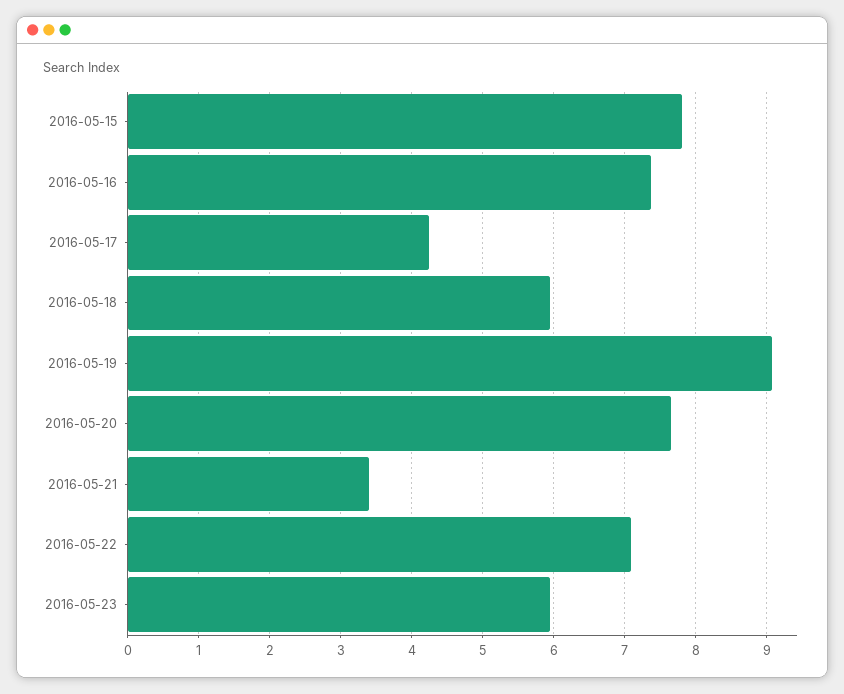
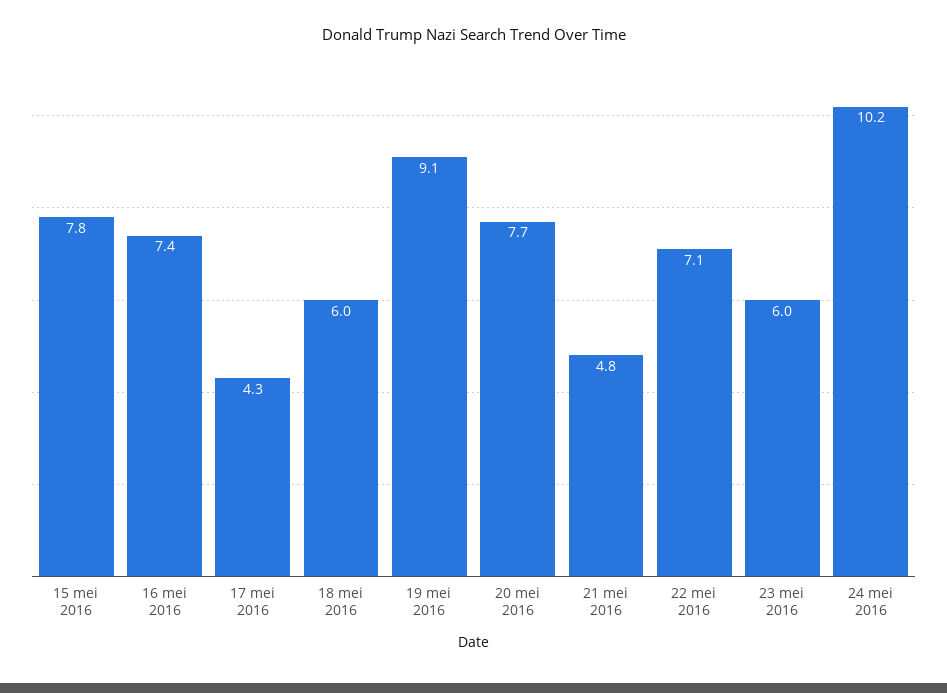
2016-05-21: 3.4 -> 4.8
24 mei 2016: none -> 10.2

